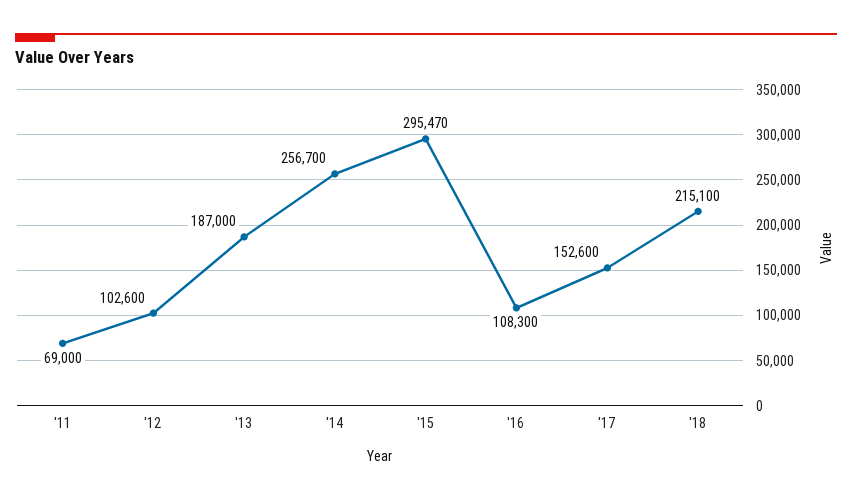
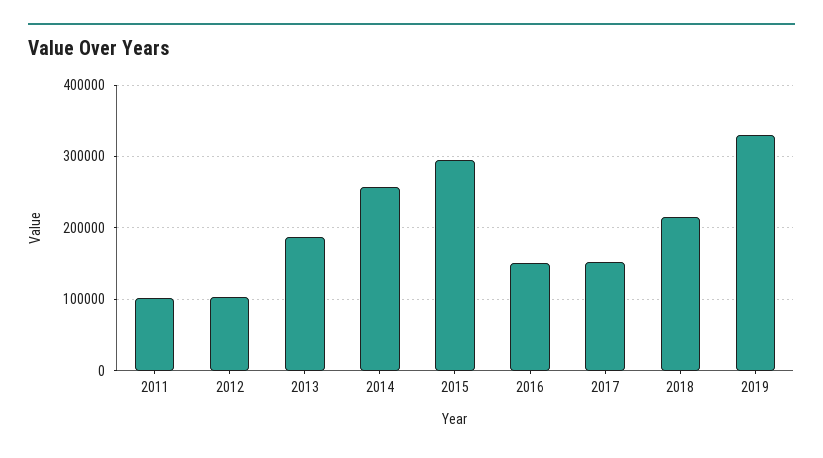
'11: 69000 -> 100000
'16: 108300 -> 150000
2019: none -> 330000

